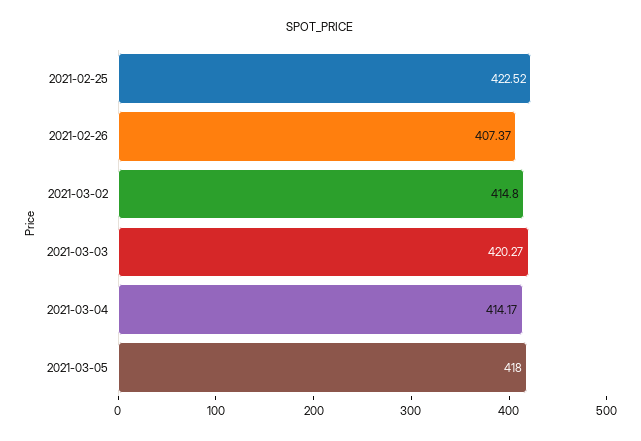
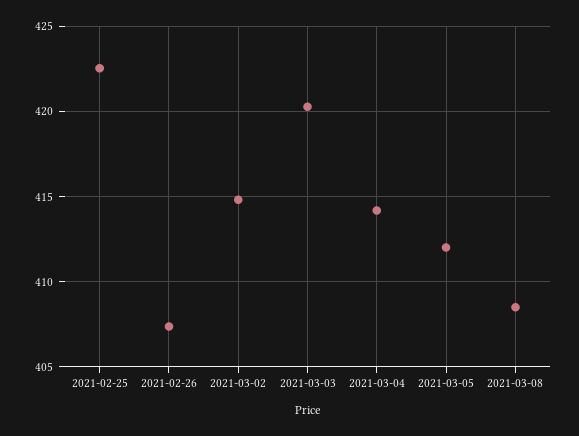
2021-03-05: 418 -> 412
2021-03-08: none -> 408.5

